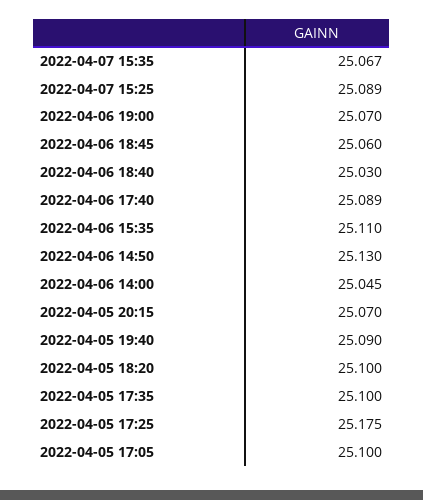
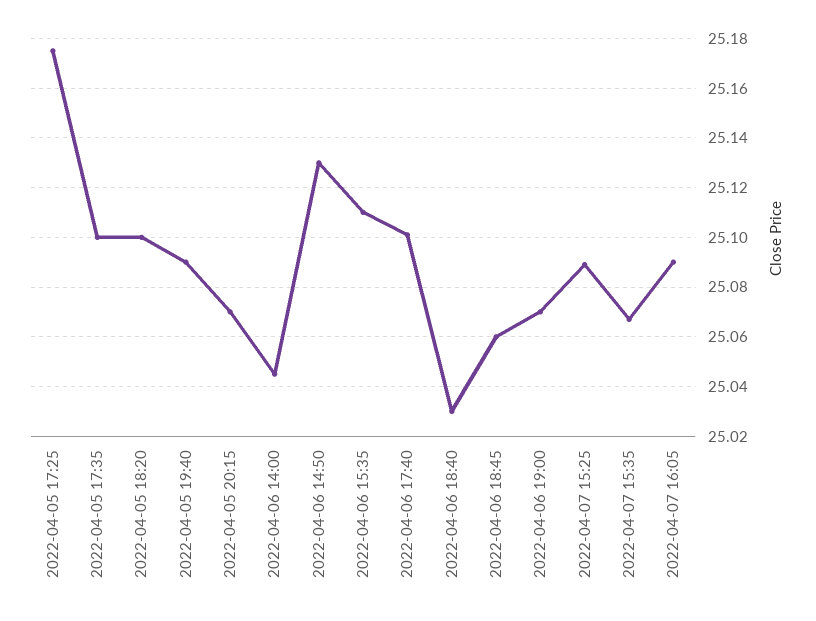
2022-04-06 17:40: 25.089 -> 25.1
2022-04-05 17:05: 25.1 -> none
2022-04-07 16:05: none -> 25.09

